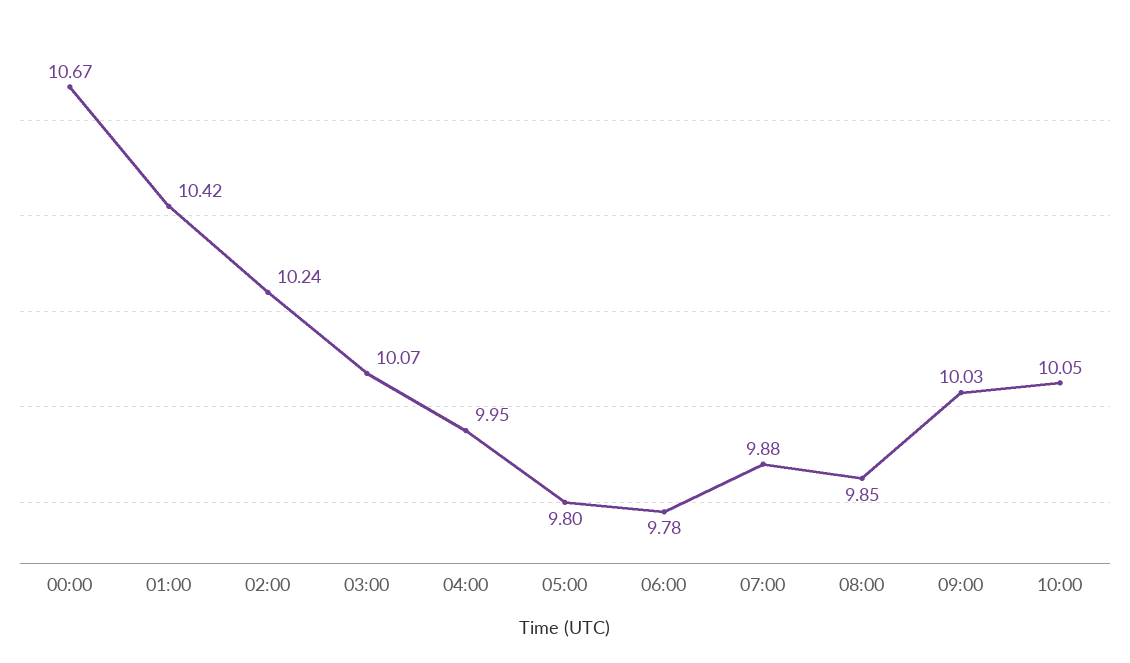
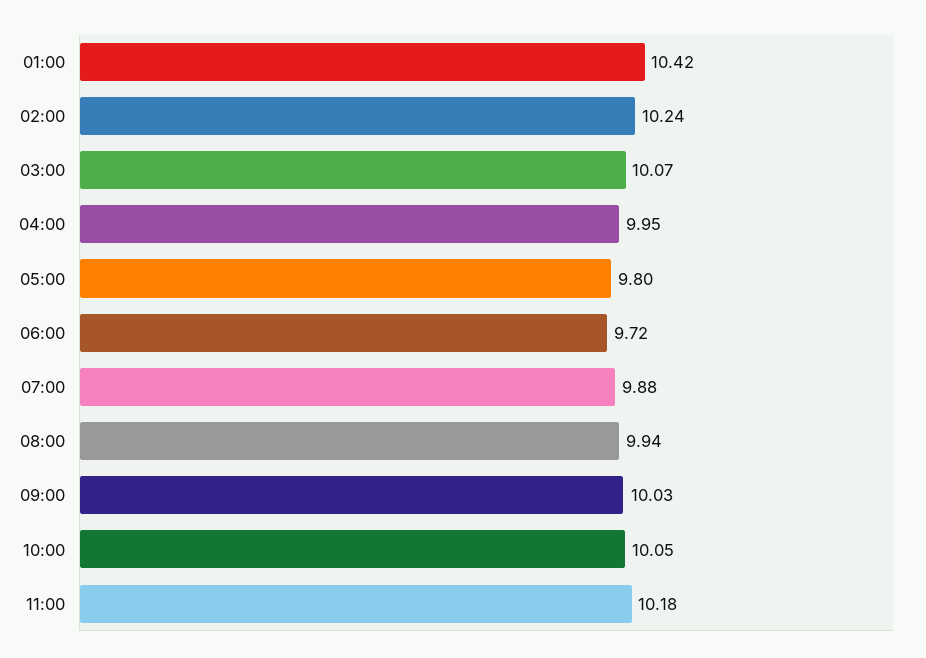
00:00: 10.67 -> none
06:00: 9.78 -> 9.72
08:00: 9.85 -> 9.94
11:00: none -> 10.18

